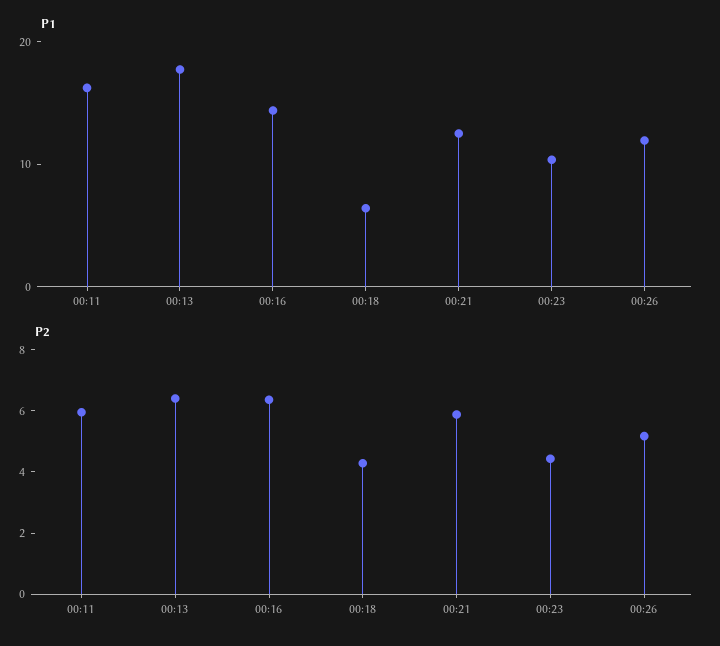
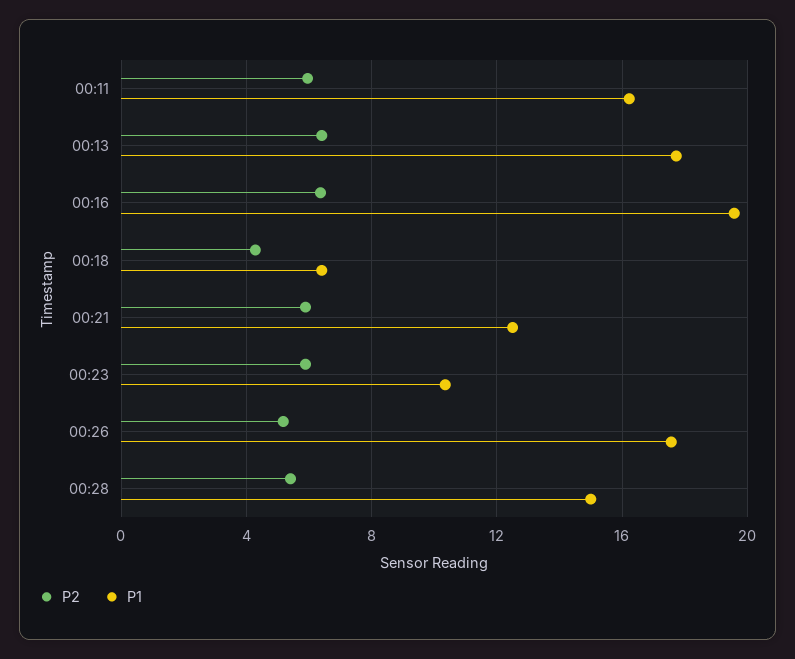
P1, 00:16: 14 -> 19.5
P1, 00:26: 12 -> 17.5
P2, 00:23: 4.5 -> 6
P2, 00:28: none -> 5.5
P1, 00:28: none -> 15

